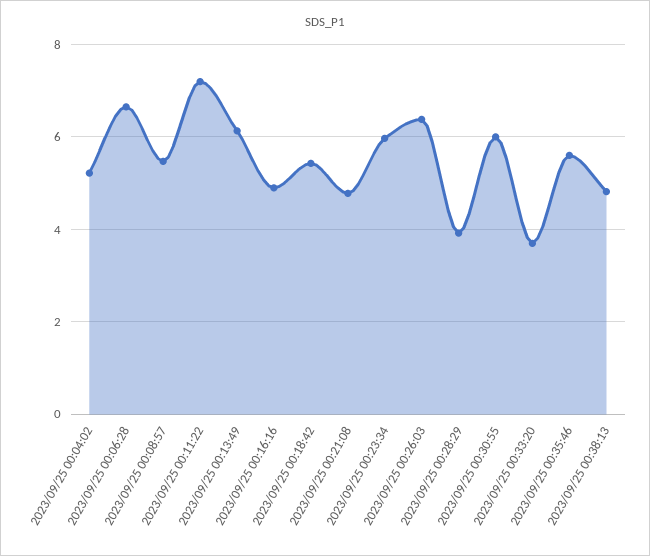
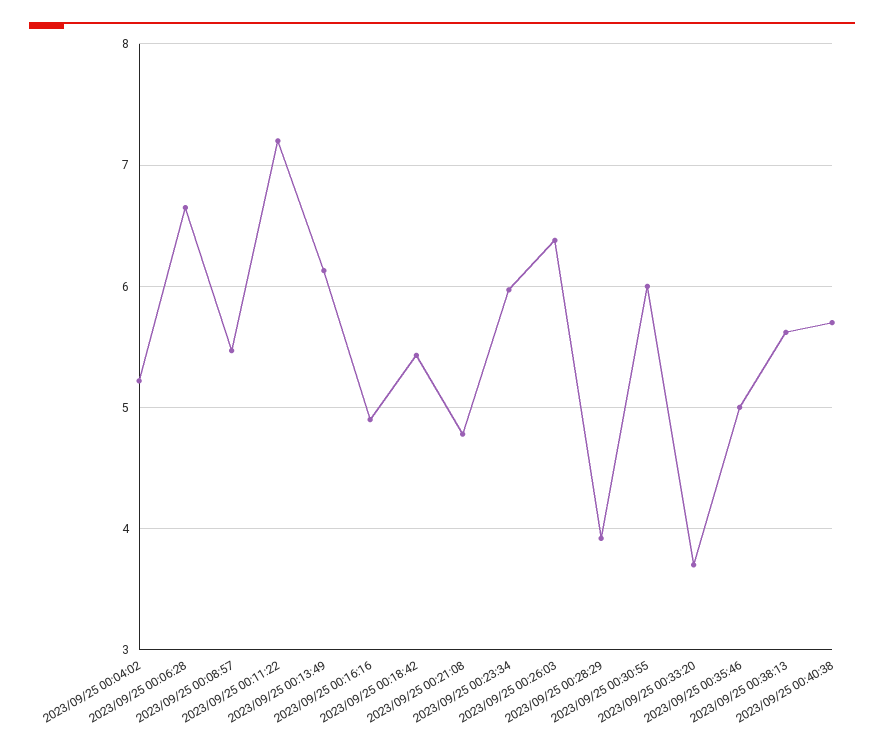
2023/09/25 00:35:46: 5.6 -> 5
2023/09/25 00:38:13: 4.8 -> 5.6
2023/09/25 00:40:38: none -> 5.7

